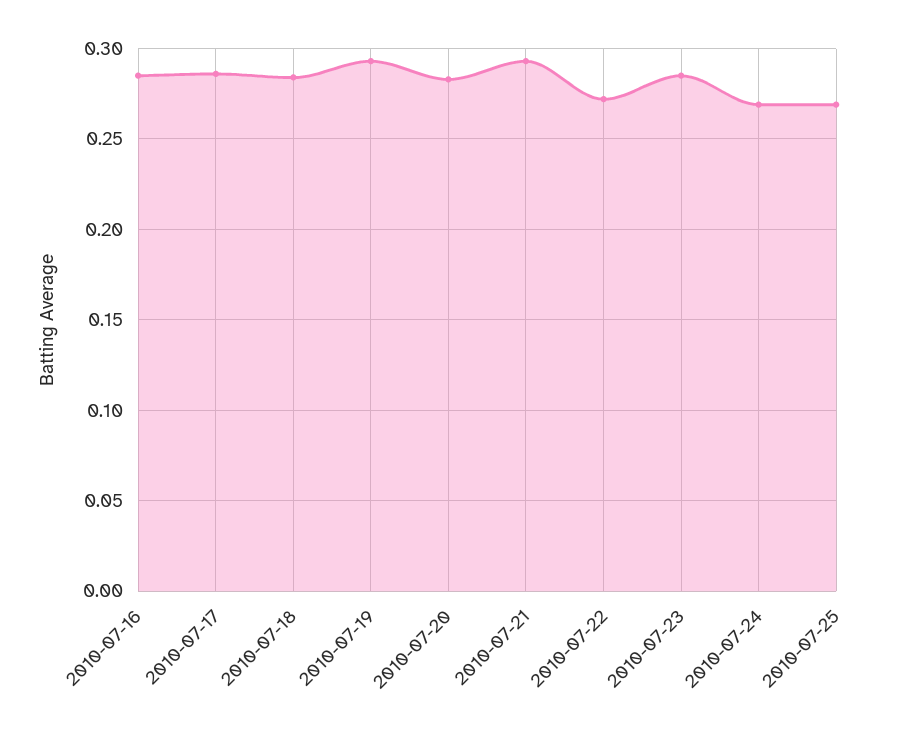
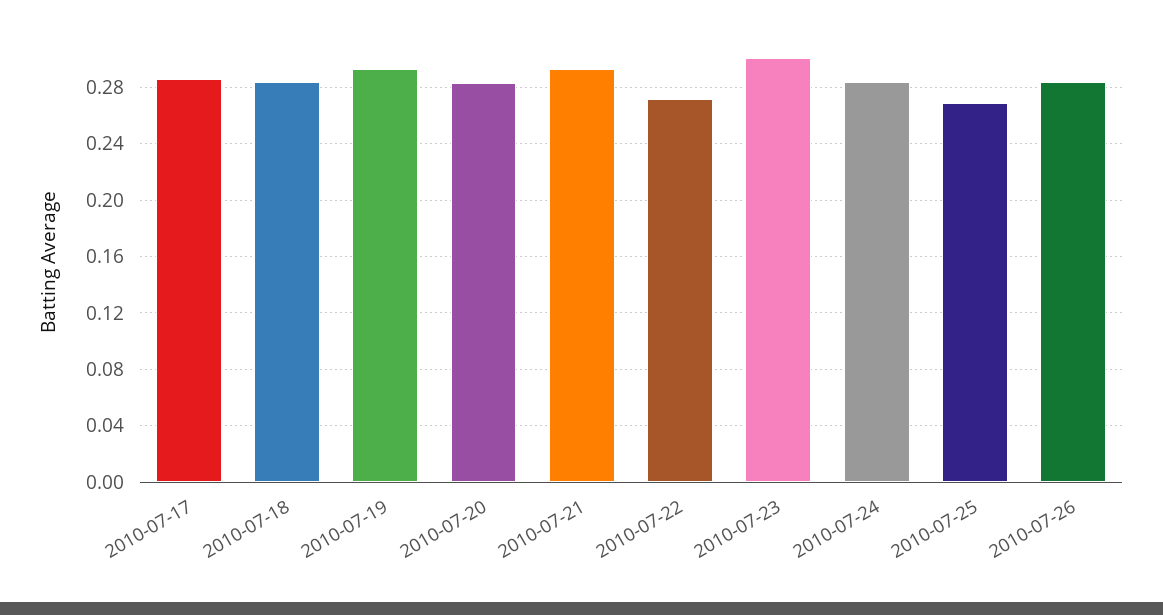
2010-07-16: 0.285 -> none
2010-07-23: 0.285 -> 0.3
2010-07-24: 0.27 -> 0.285
2010-07-26: none -> 0.285

